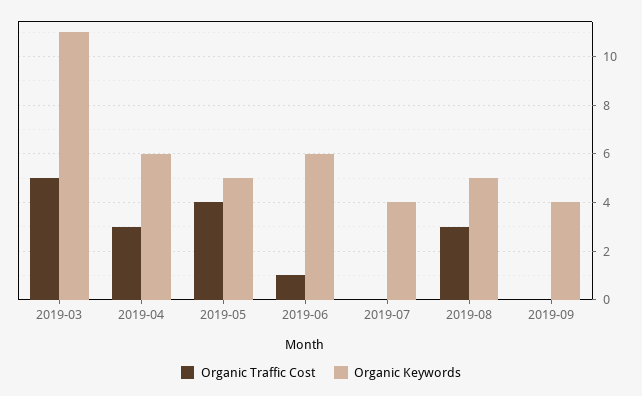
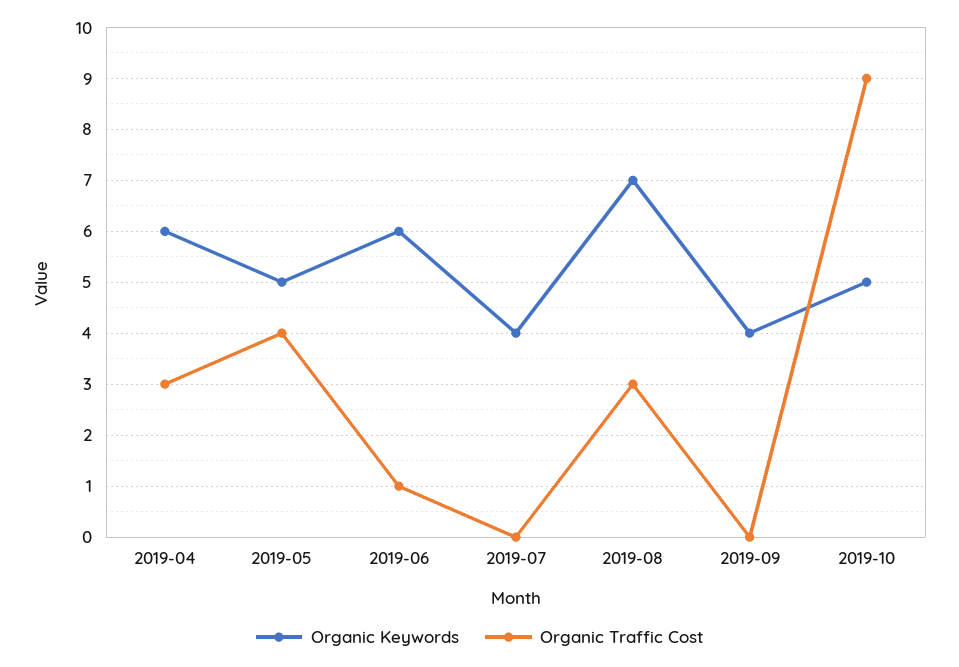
Organic Traffic Cost, 2019-03: 5 -> none
Organic Keywords, 2019-03: 11 -> none
Organic Keywords, 2019-08: 5 -> 7
Organic Keywords, 2019-10: none -> 5
Organic Traffic Cost, 2019-10: none -> 9

